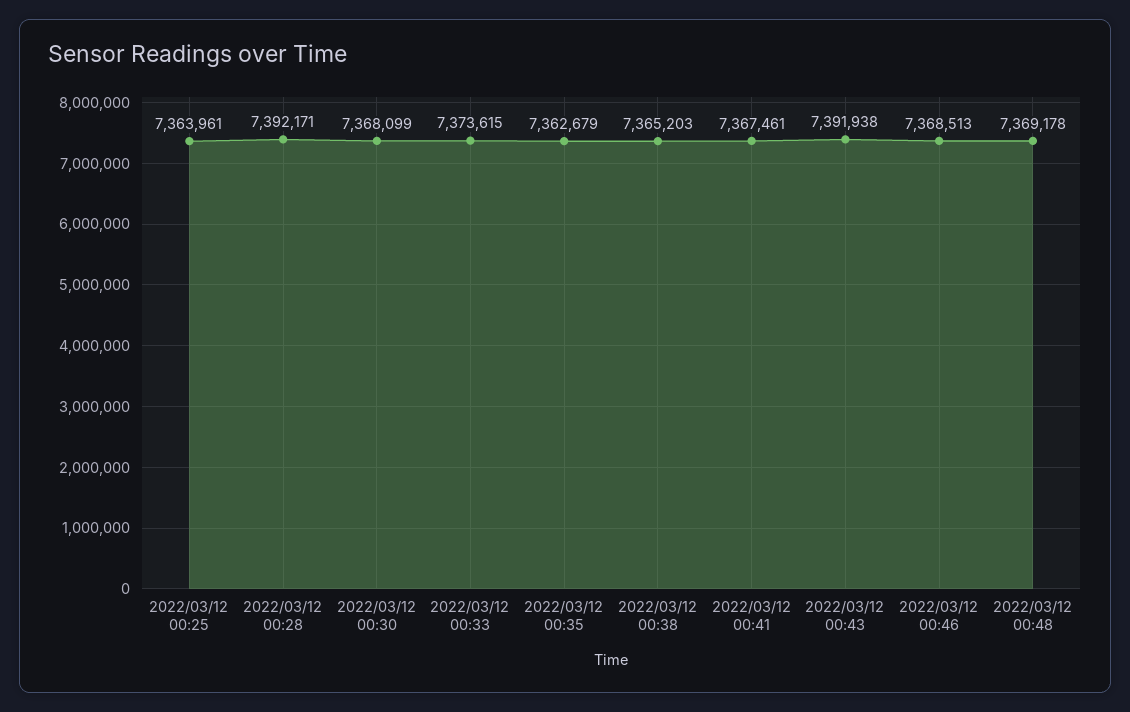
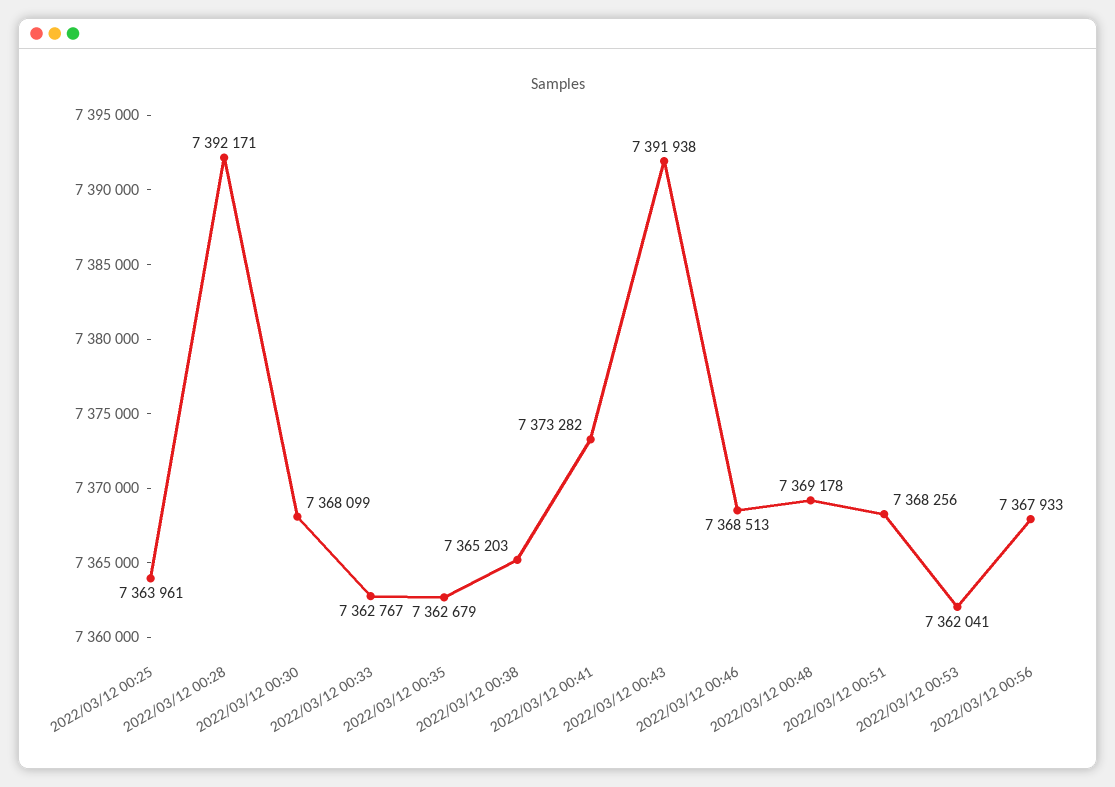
2022/03/12 00:33: 7373615 -> 7362767
2022/03/12 00:41: 7367461 -> 7373282
2022/03/12 00:51: none -> 7368256
2022/03/12 00:53: none -> 7362041
2022/03/12 00:56: none -> 7367933

